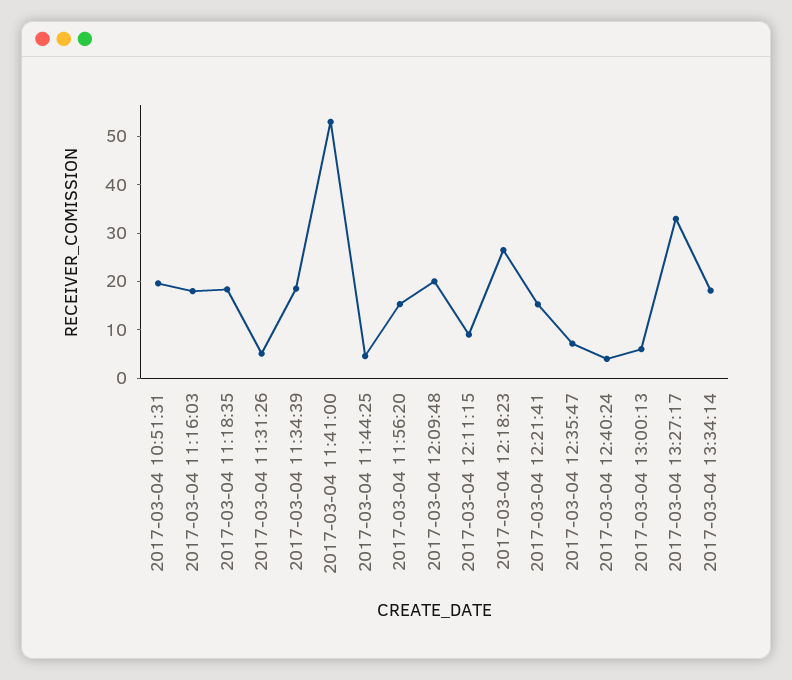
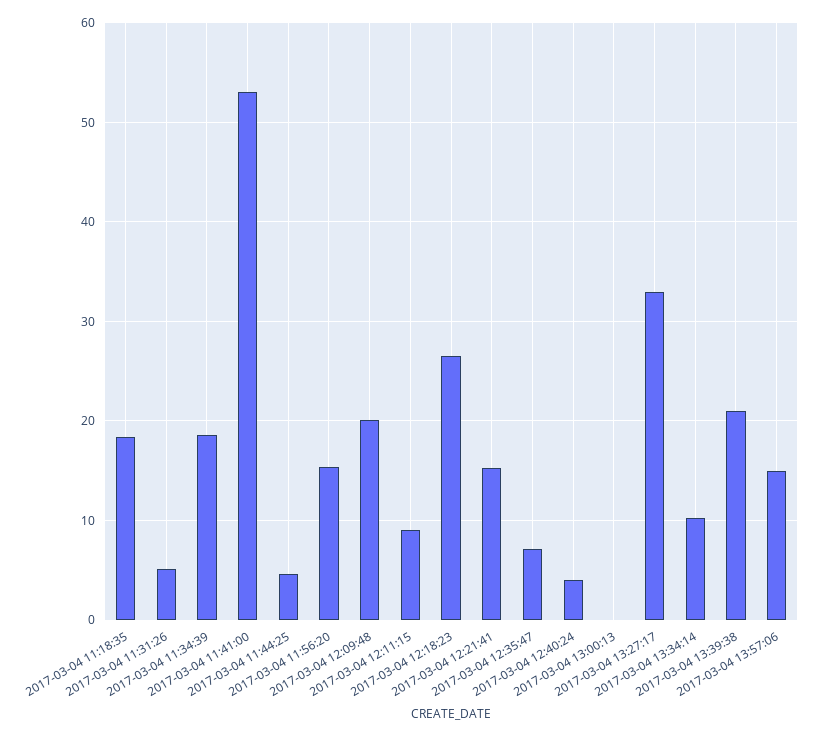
2017-03-04 10:51:31: 20 -> none
2017-03-04 11:16:03: 18 -> none
2017-03-04 13:00:13: 6 -> 0
2017-03-04 13:34:14: 18 -> 10
2017-03-04 13:39:38: none -> 21
2017-03-04 13:57:06: none -> 15

